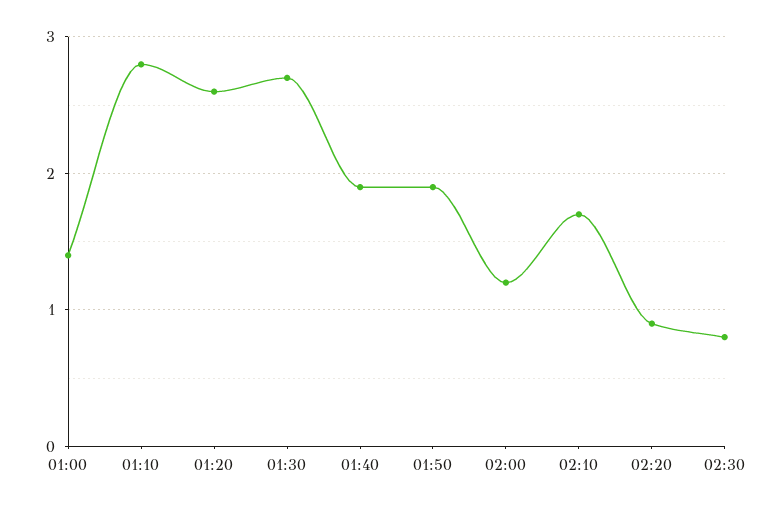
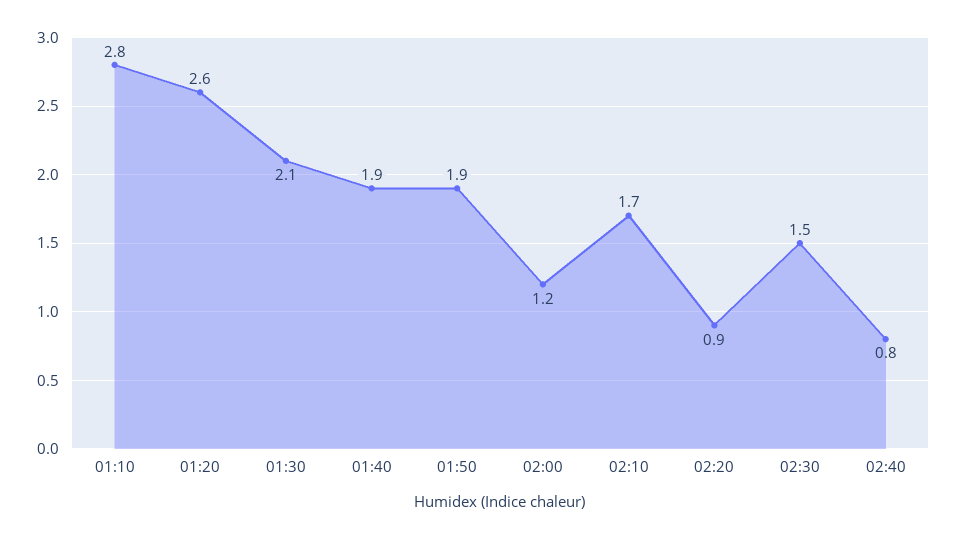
01:00: 1.4 -> none
01:30: 2.7 -> 2.1
02:30: 0.8 -> 1.5
02:40: none -> 0.8

